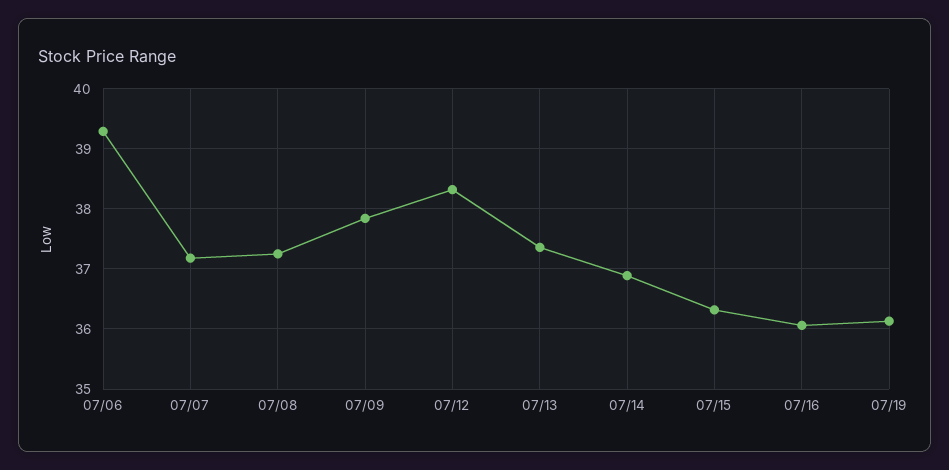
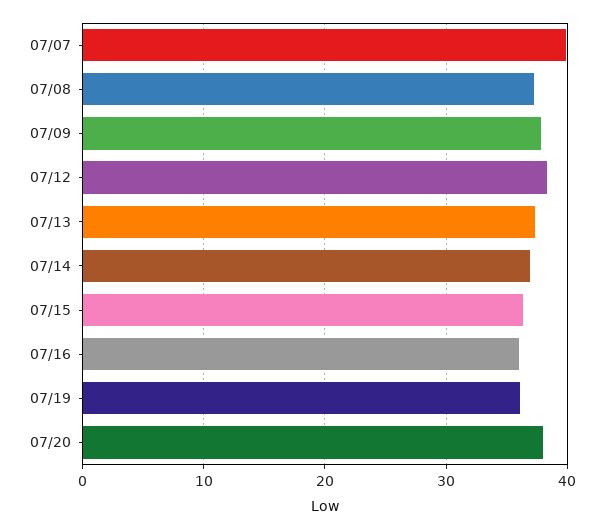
07/06: 39.3 -> none
07/07: 37.2 -> 40
07/20: none -> 38

